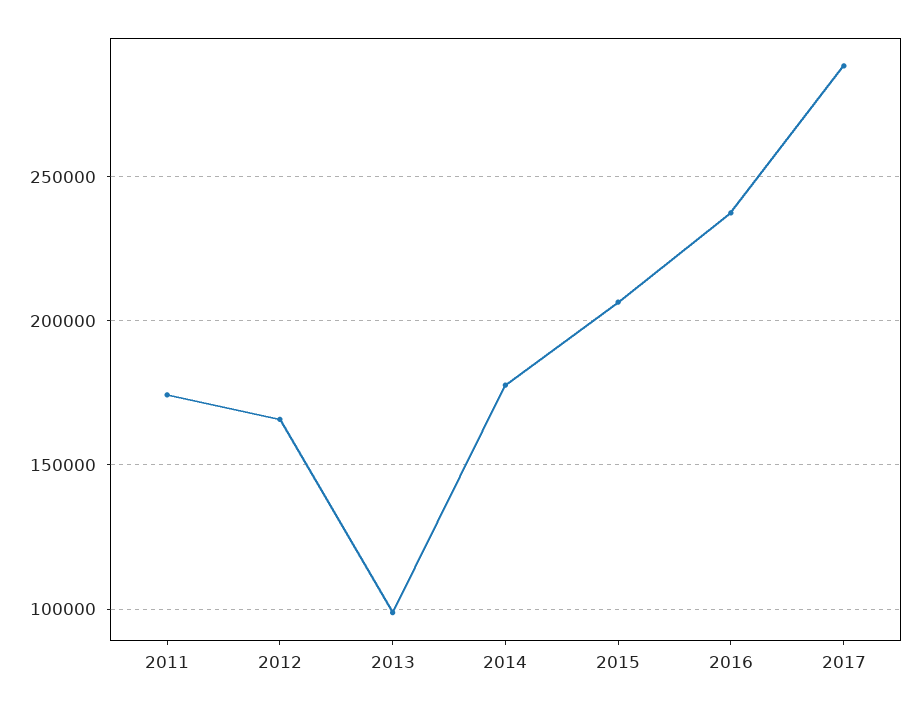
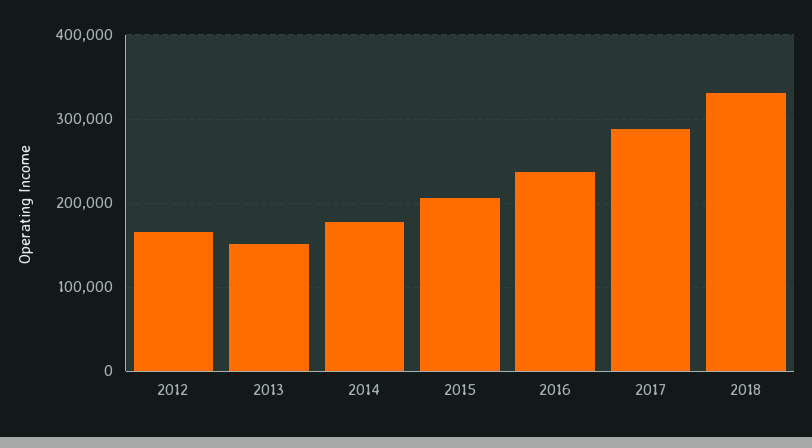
2011: 175000 -> none
2013: 100000 -> 150000
2018: none -> 330000

